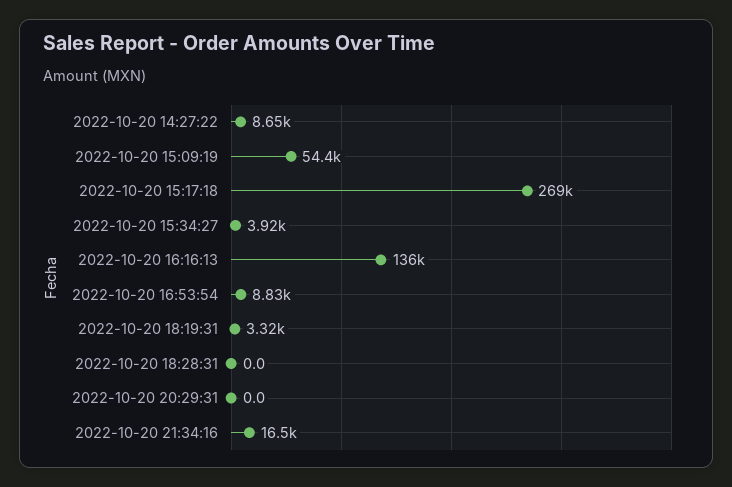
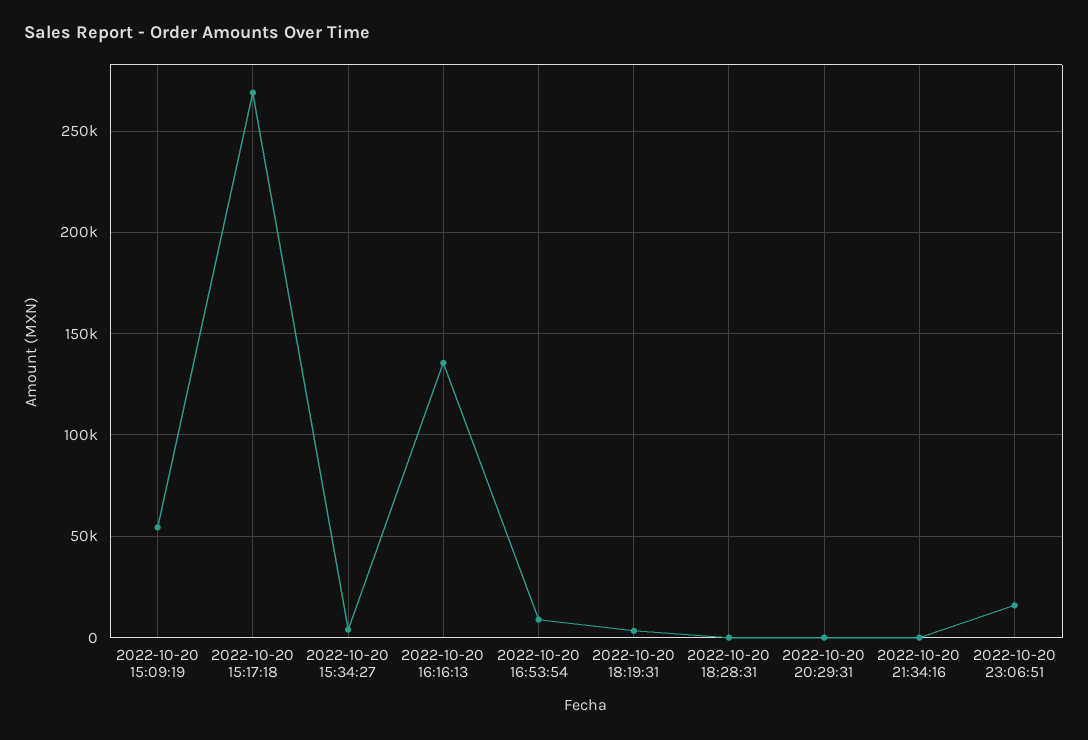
2022-10-20 14:27:22: 8650 -> none
2022-10-20 21:34:16: 16500 -> 0
2022-10-20 23:06:51: none -> 15000

